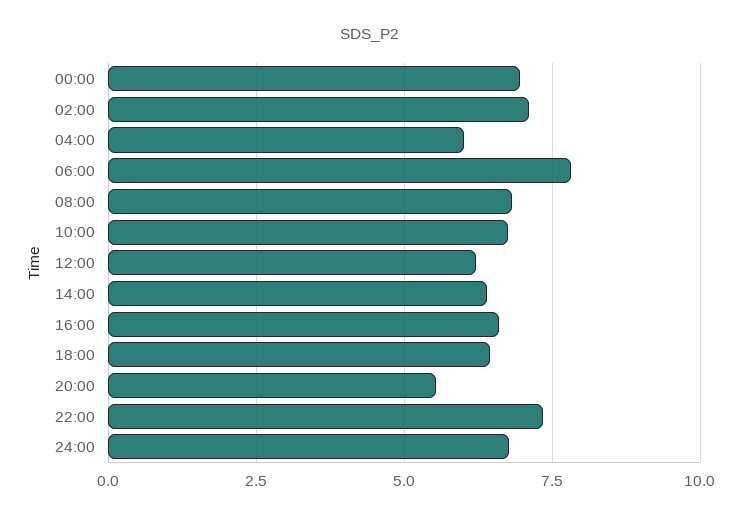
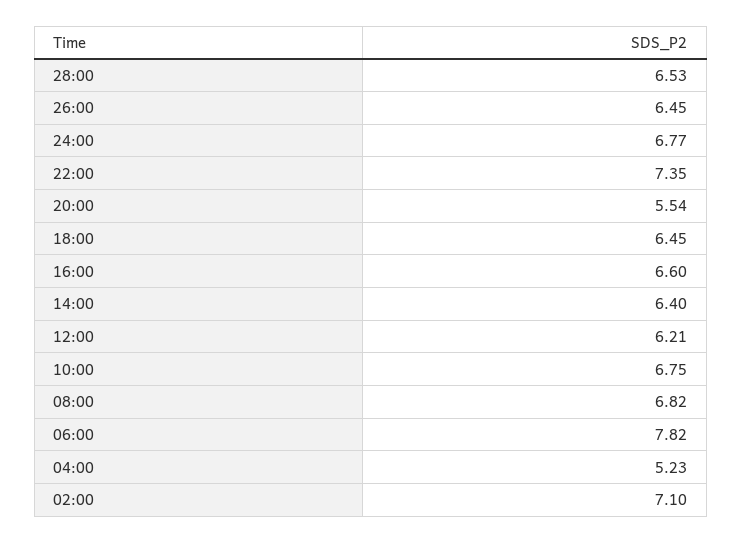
00:00: 7 -> none
04:00: 6 -> 5.23
28:00: none -> 6.53
26:00: none -> 6.45

